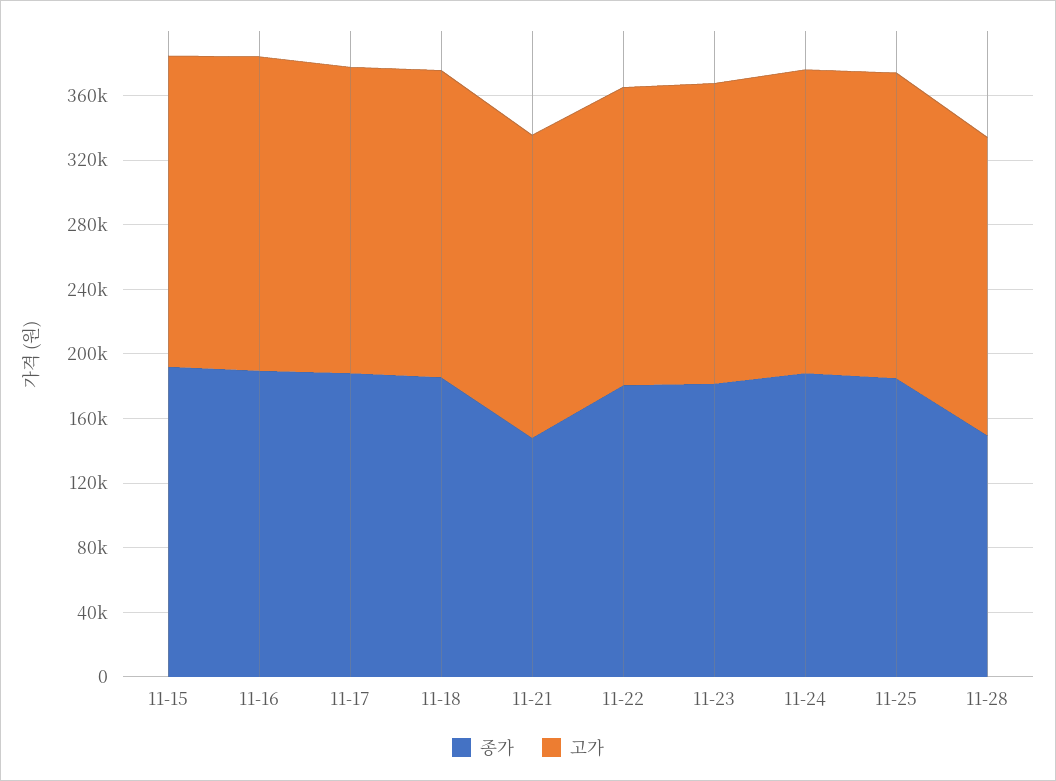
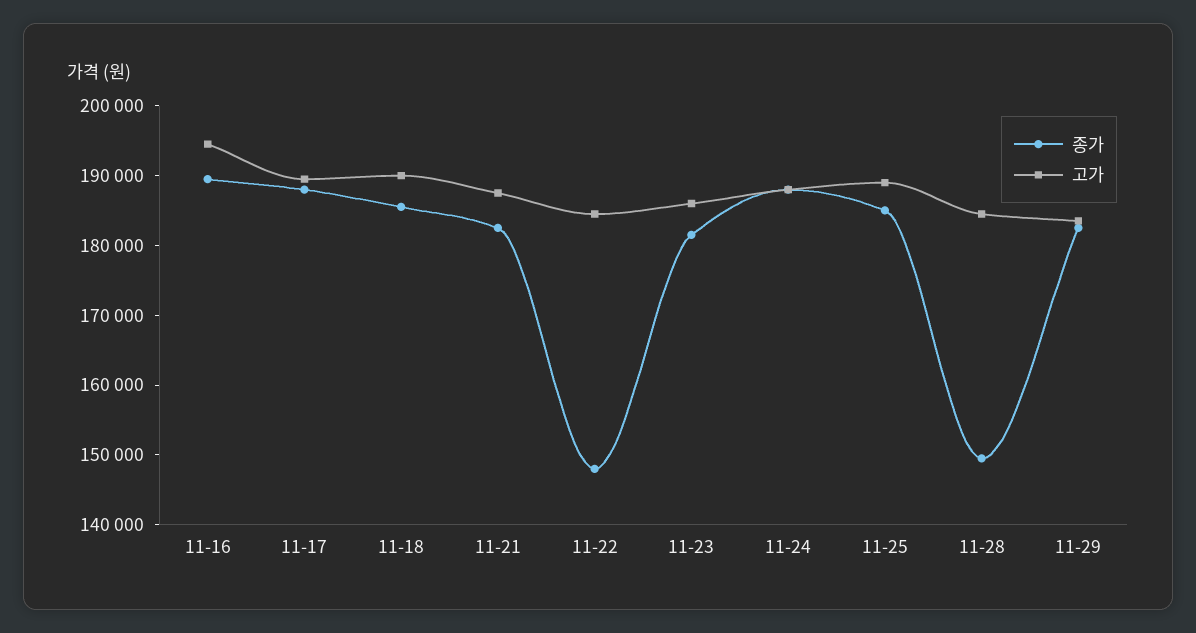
종가, 11-15: 190000 -> none
고가, 11-15: 190000 -> none
종가, 11-21: 150000 -> 182000
종가, 11-22: 180000 -> 148000
종가, 11-29: none -> 182000
고가, 11-29: none -> 184000

